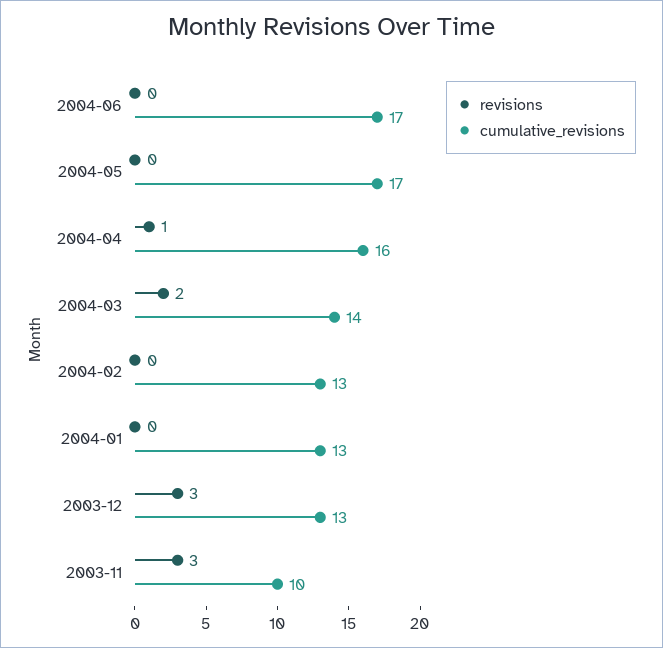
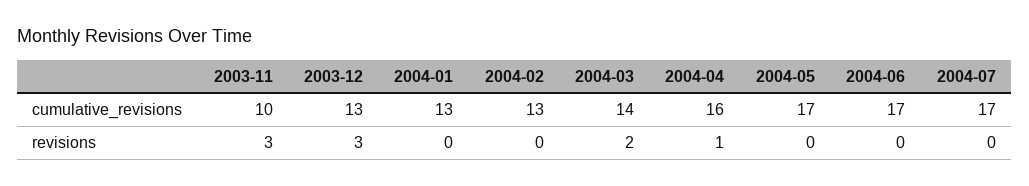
cumulative_revisions, 2004-07: none -> 17
revisions, 2004-07: none -> 0

